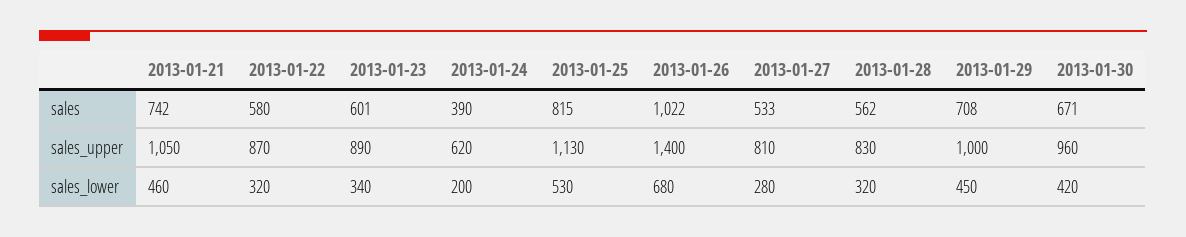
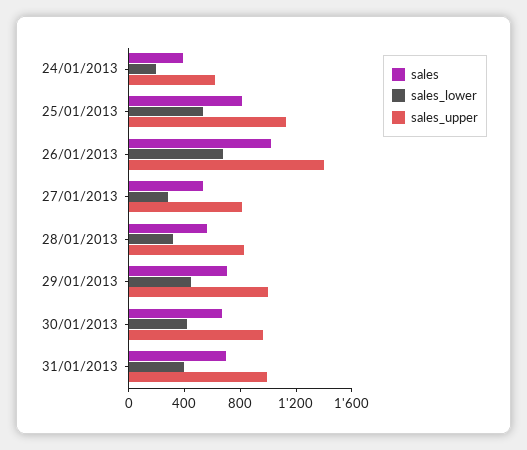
sales, 2013-01-21: 742 -> none
sales, 2013-01-22: 580 -> none
sales, 2013-01-23: 601 -> none
sales_upper, 2013-01-21: 1050 -> none
sales_upper, 2013-01-22: 870 -> none
sales_upper, 2013-01-23: 890 -> none
sales_lower, 2013-01-21: 460 -> none
sales_lower, 2013-01-22: 320 -> none
sales_lower, 2013-01-23: 340 -> none
sales, 31/01/2013: none -> 700
sales_lower, 31/01/2013: none -> 400
sales_upper, 31/01/2013: none -> 1000

